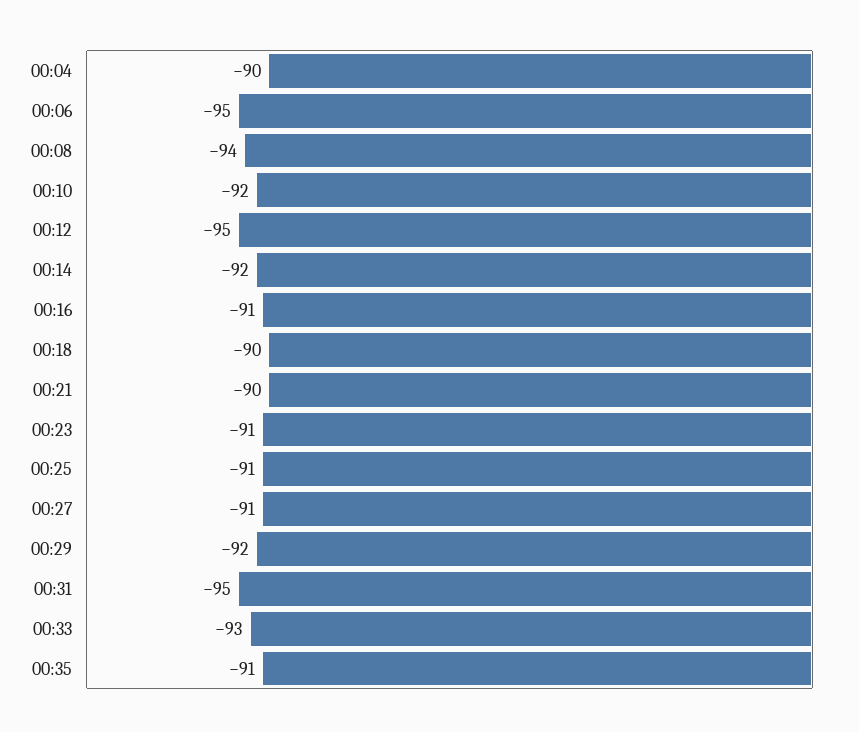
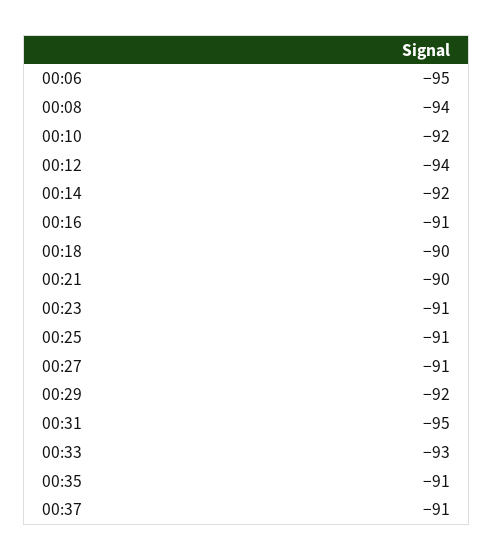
00:04: -90 -> none
00:12: -95 -> -94
00:37: none -> -91

